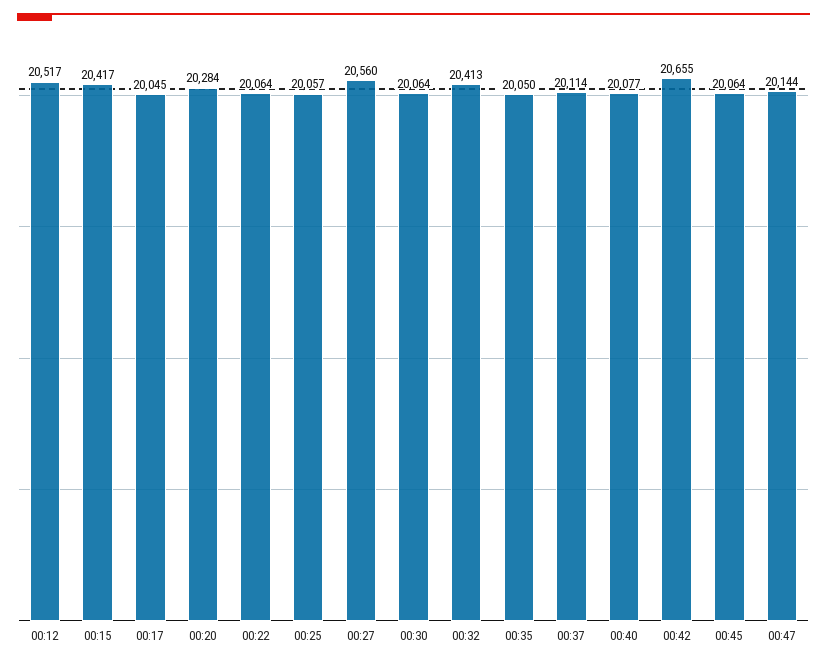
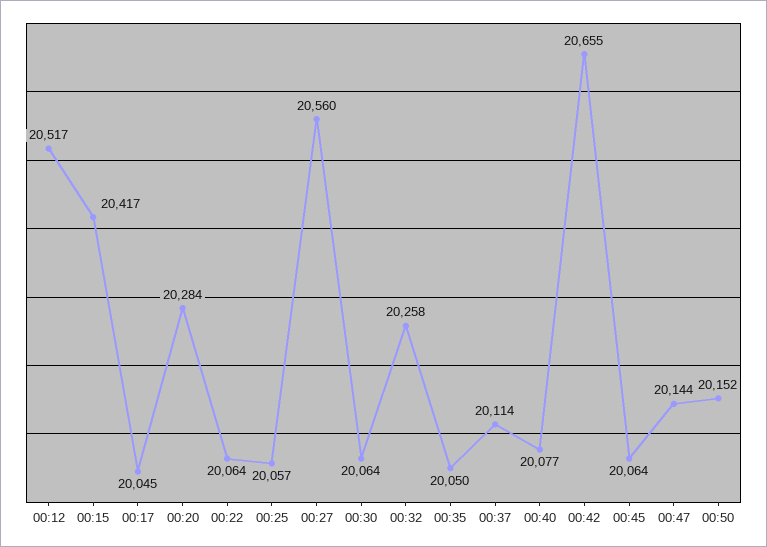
00:32: 20413 -> 20258
00:50: none -> 20152

